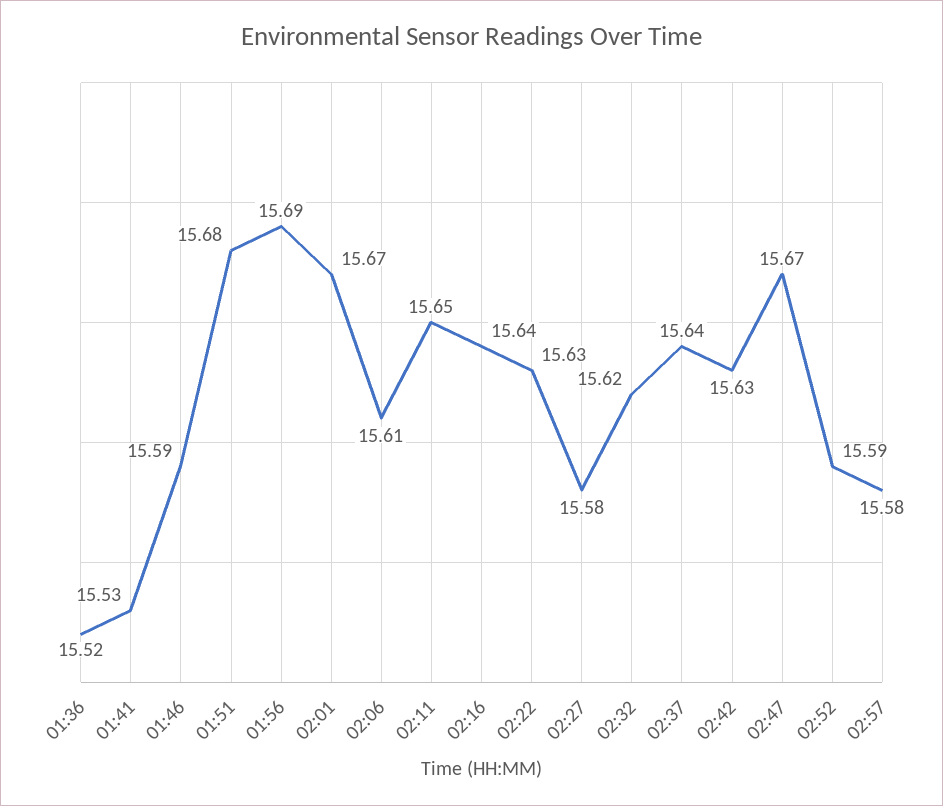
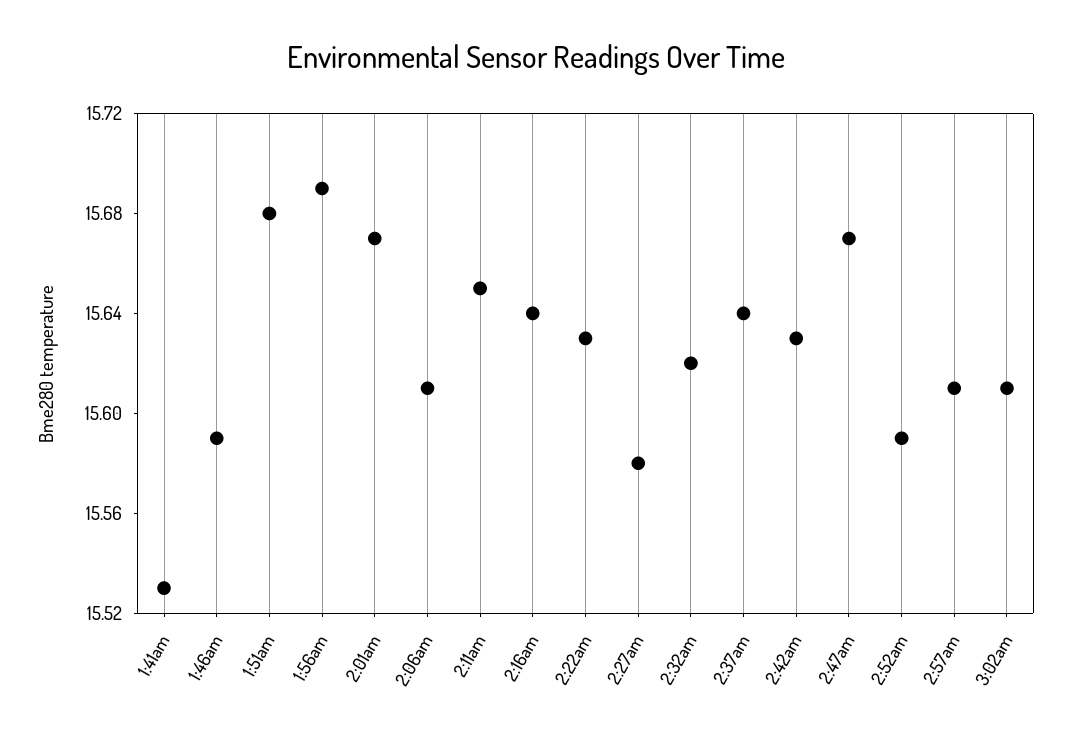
01:36: 15.52 -> none
02:57: 15.58 -> 15.61
3:02am: none -> 15.61

